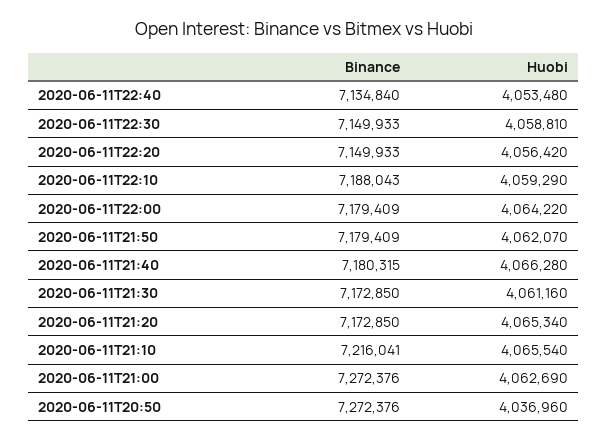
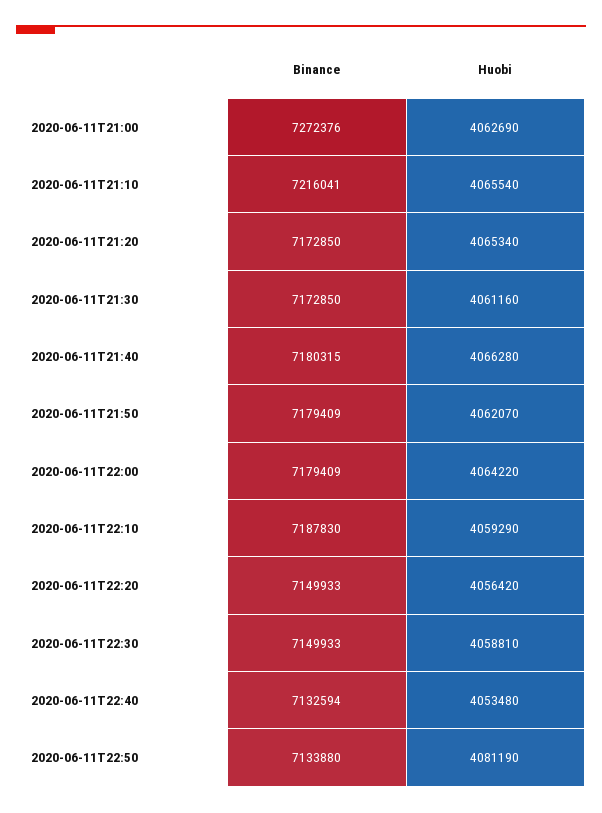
Binance, 2020-06-11T22:40: 7134840 -> 7132594
Binance, 2020-06-11T22:10: 7188043 -> 7187830
Binance, 2020-06-11T20:50: 7272376 -> none
Huobi, 2020-06-11T20:50: 4036960 -> none
Binance, 2020-06-11T22:50: none -> 7133880
Huobi, 2020-06-11T22:50: none -> 4081190

